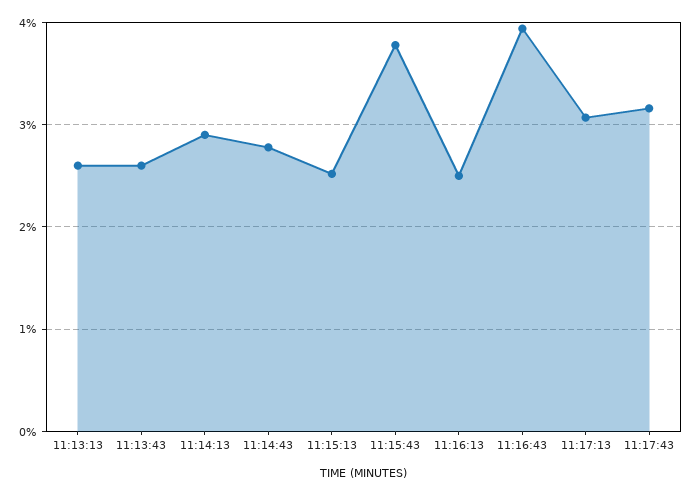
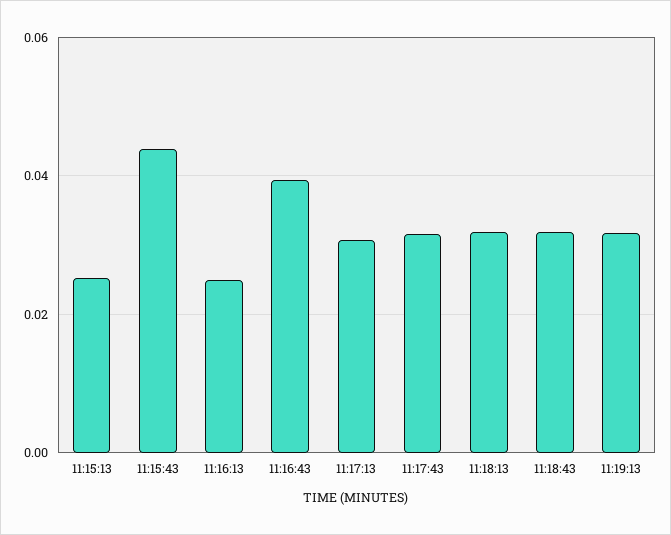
11:13:13: 0.026 -> none
11:13:43: 0.026 -> none
11:14:13: 0.029 -> none
11:14:43: 0.028 -> none
11:15:43: 0.038 -> 0.044
11:18:13: none -> 0.032
11:18:43: none -> 0.032
11:19:13: none -> 0.032

